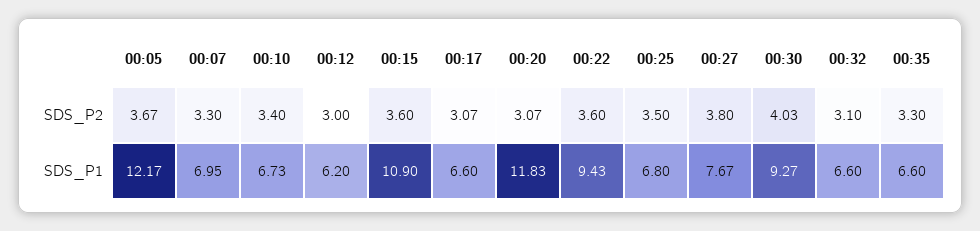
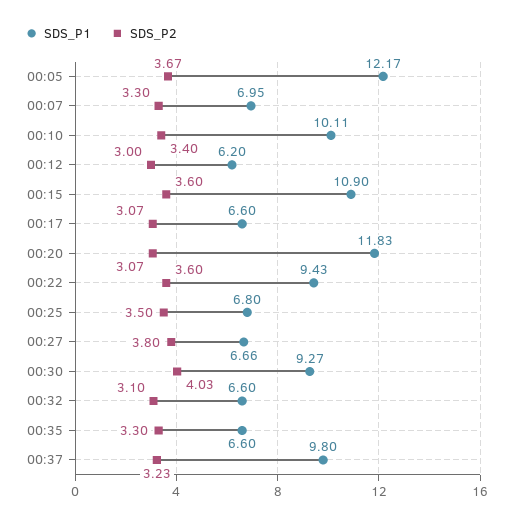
SDS_P1, 00:10: 6.73 -> 10.11
SDS_P1, 00:27: 7.67 -> 6.66
SDS_P1, 00:37: none -> 9.8
SDS_P2, 00:37: none -> 3.23

